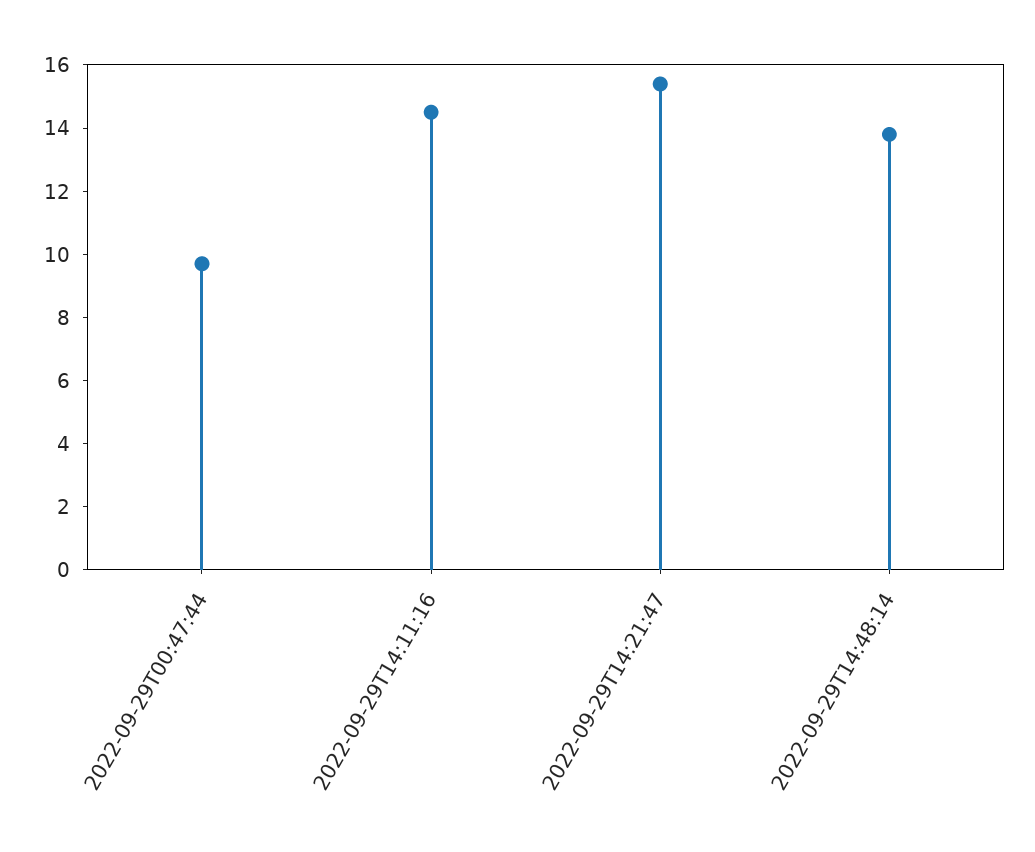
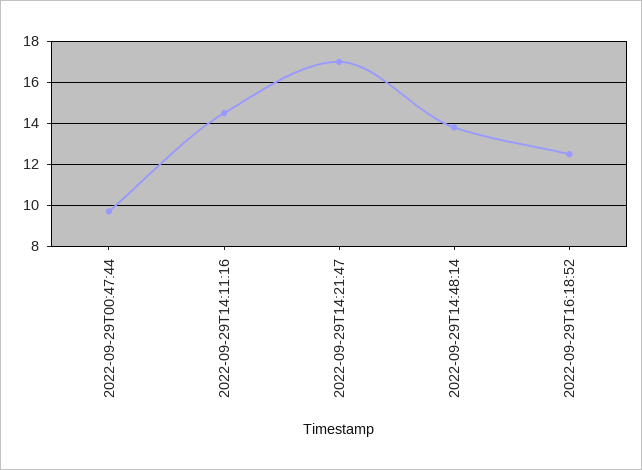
2022-09-29T14:21:47: 15.5 -> 17
2022-09-29T16:18:52: none -> 12.5

